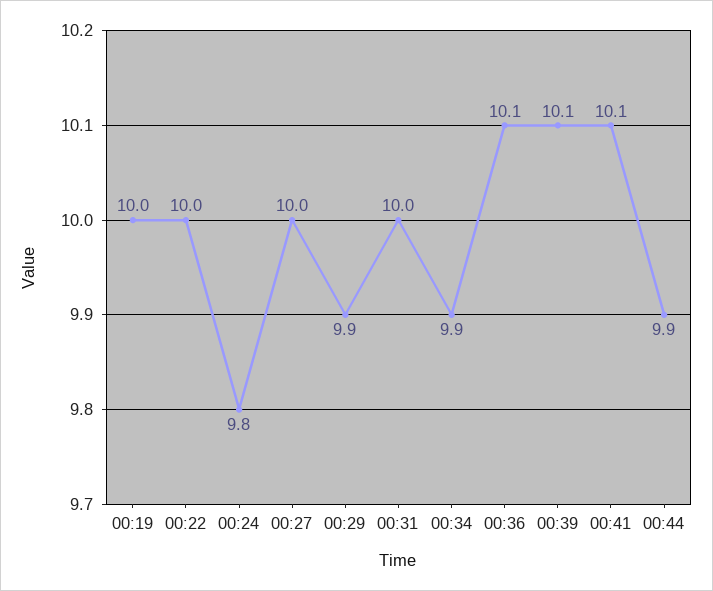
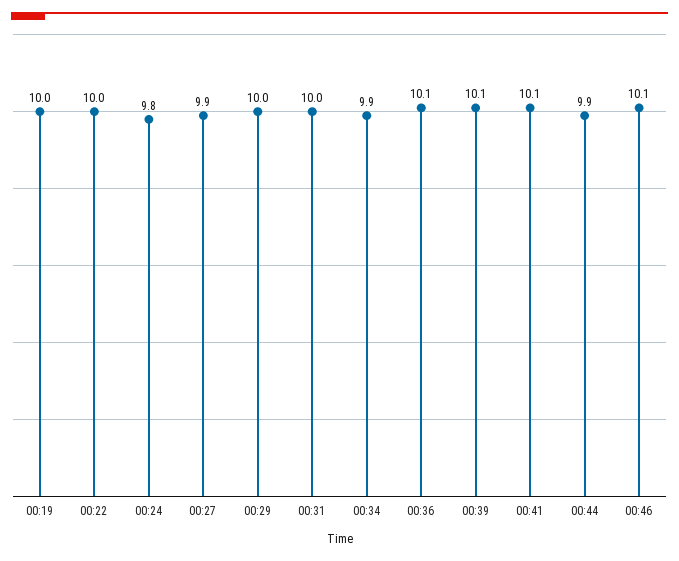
00:27: 10 -> 9.9
00:29: 9.9 -> 10
00:46: none -> 10.1

